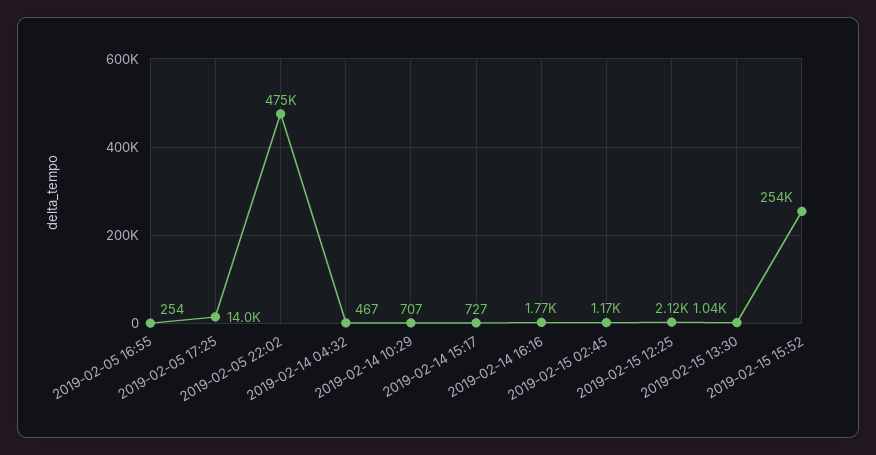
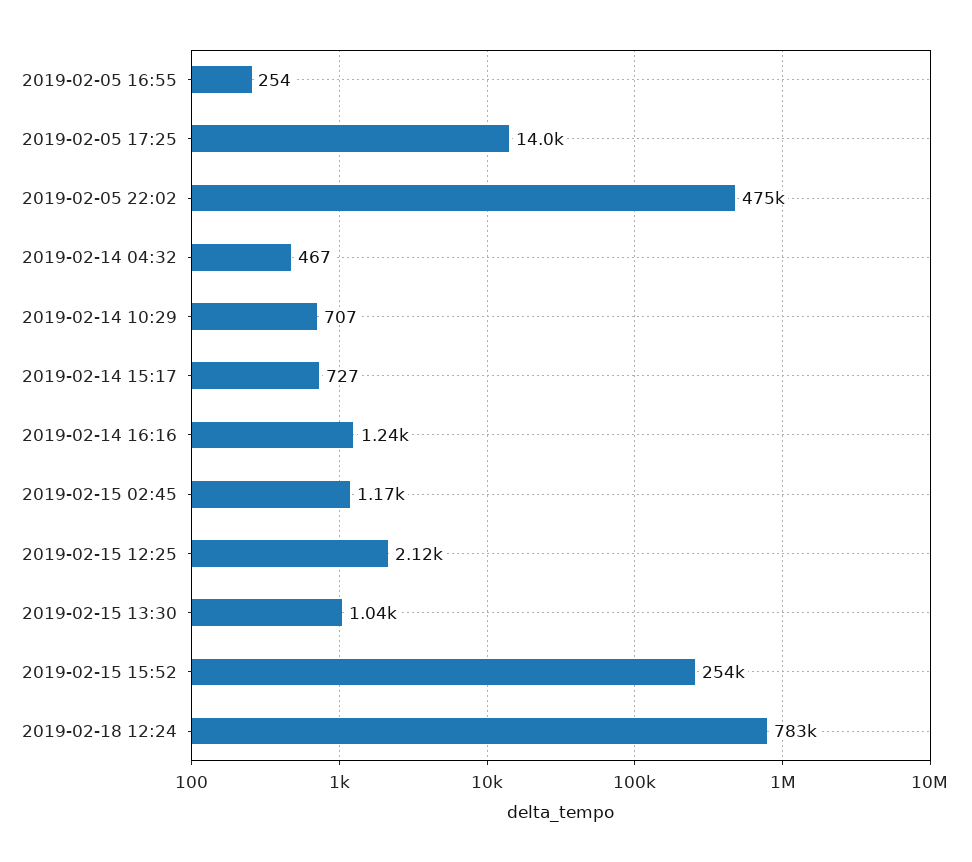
2019-02-14 16:16: 1770 -> 1240
2019-02-18 12:24: none -> 783000

